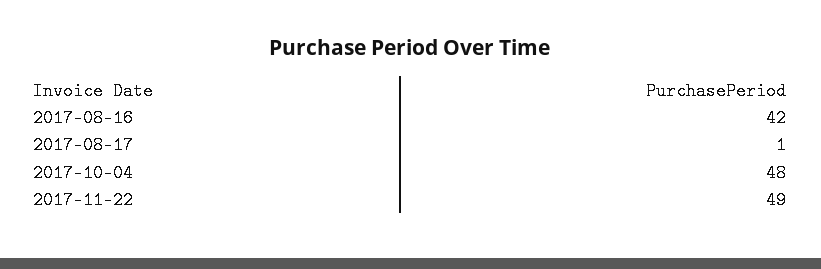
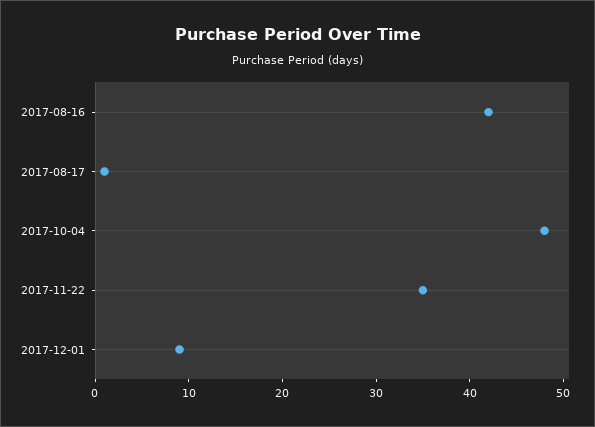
2017-11-22: 49 -> 35
2017-12-01: none -> 9

